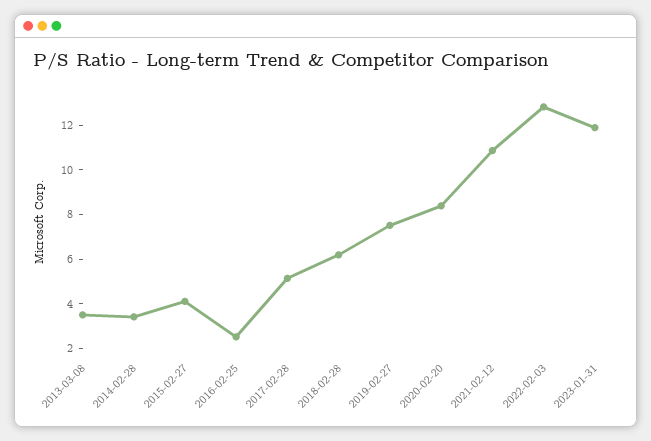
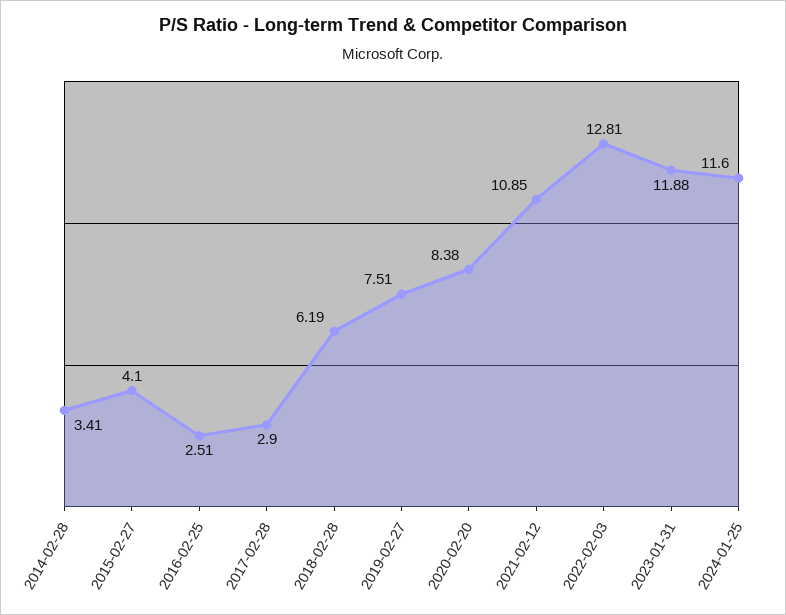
2013-03-08: 3.5 -> none
2017-02-28: 5 -> 2.9
2024-01-25: none -> 11.6

